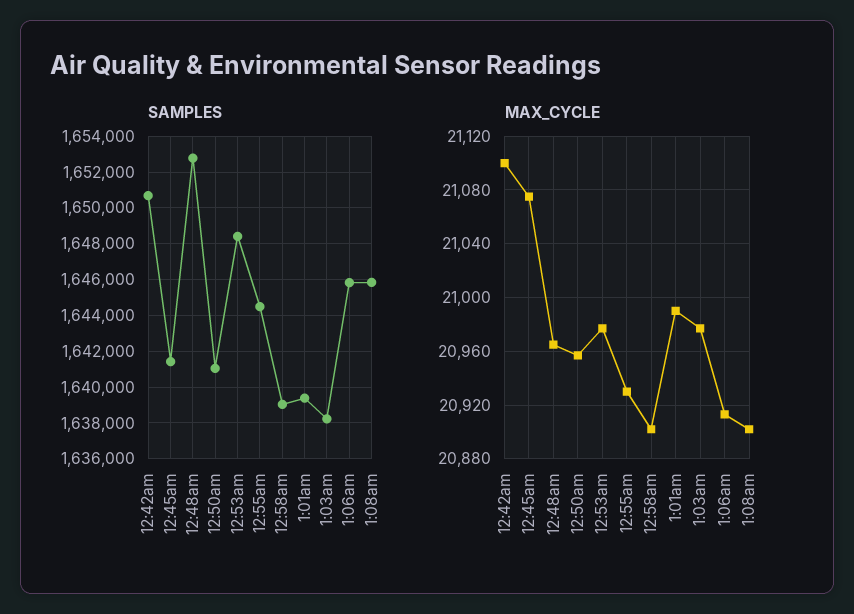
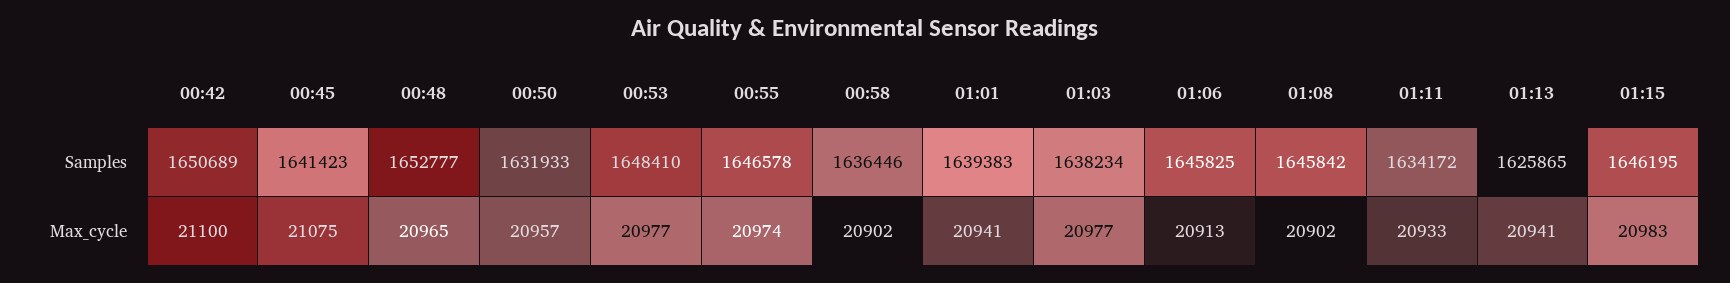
SAMPLES, 12:50am: 1641000 -> 1631933
SAMPLES, 12:55am: 1644500 -> 1646578
SAMPLES, 12:58am: 1639000 -> 1636446
MAX_CYCLE, 12:55am: 20930 -> 20974
MAX_CYCLE, 1:01am: 20990 -> 20941
SAMPLES, 01:11: none -> 1634172
SAMPLES, 01:13: none -> 1625865
SAMPLES, 01:15: none -> 1646195
MAX_CYCLE, 01:11: none -> 20933
MAX_CYCLE, 01:13: none -> 20941
MAX_CYCLE, 01:15: none -> 20983

